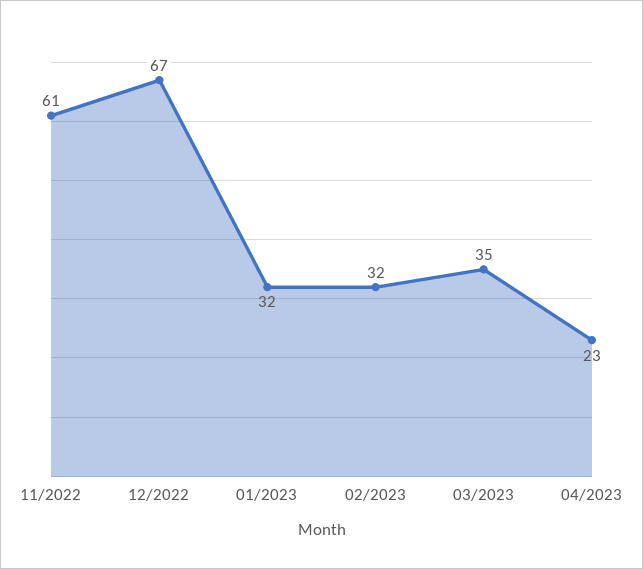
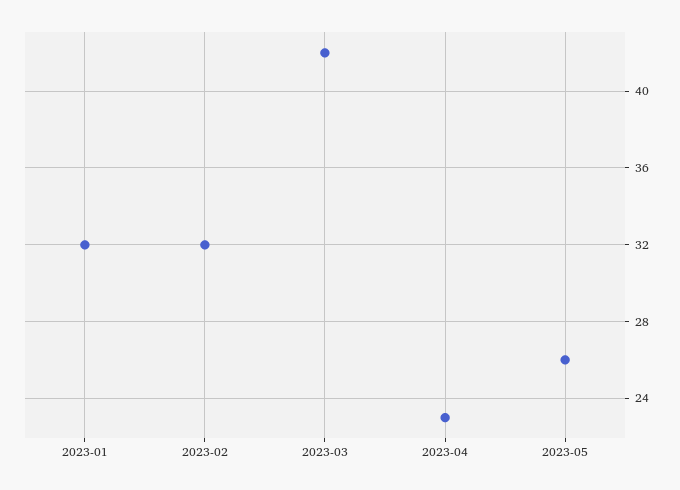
11/2022: 61 -> none
12/2022: 67 -> none
03/2023: 35 -> 42
2023-05: none -> 26

